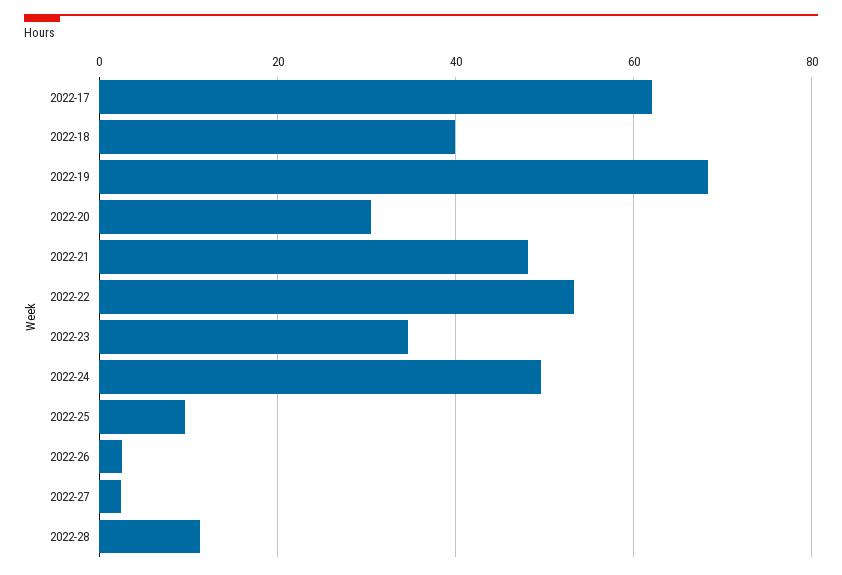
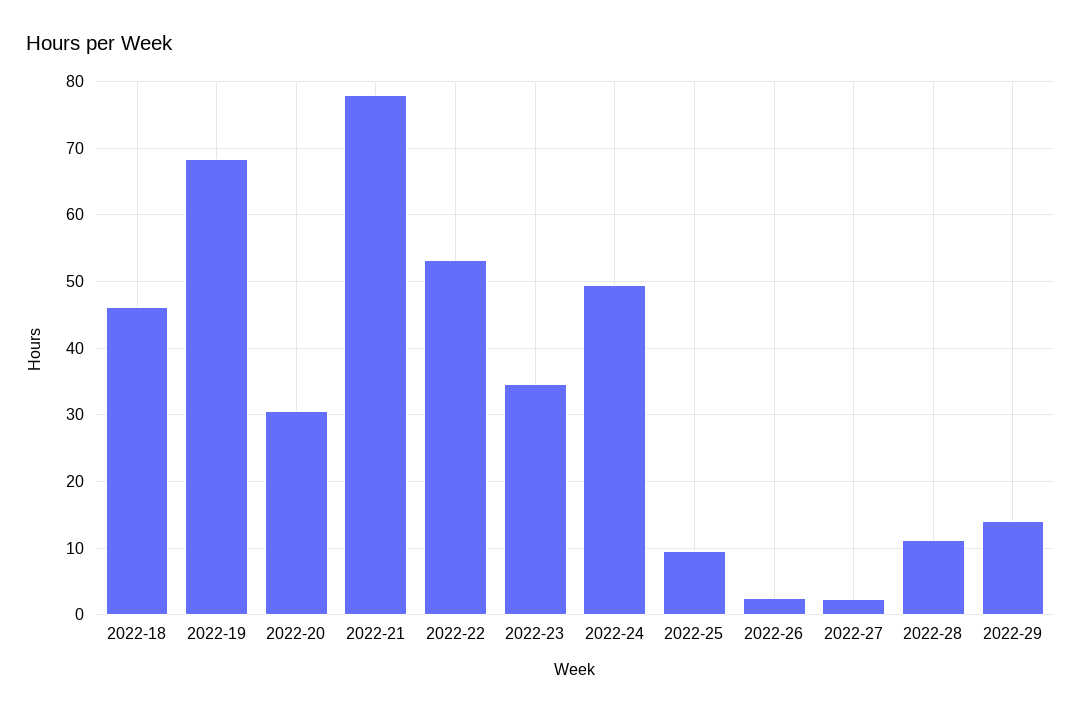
2022-17: 62 -> none
2022-18: 40 -> 46
2022-21: 48 -> 78
2022-29: none -> 14

